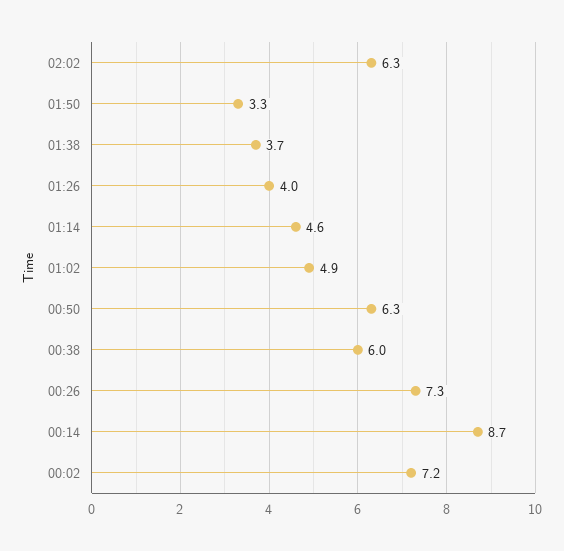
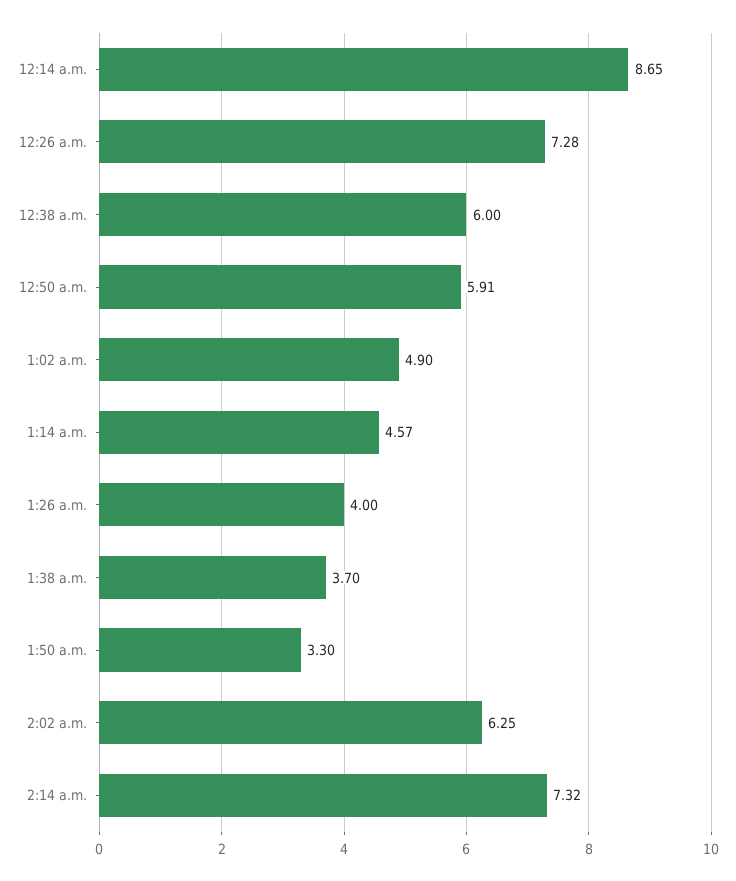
00:50: 6.3 -> 5.91
00:02: 7.2 -> none
2:14 a.m.: none -> 7.32

